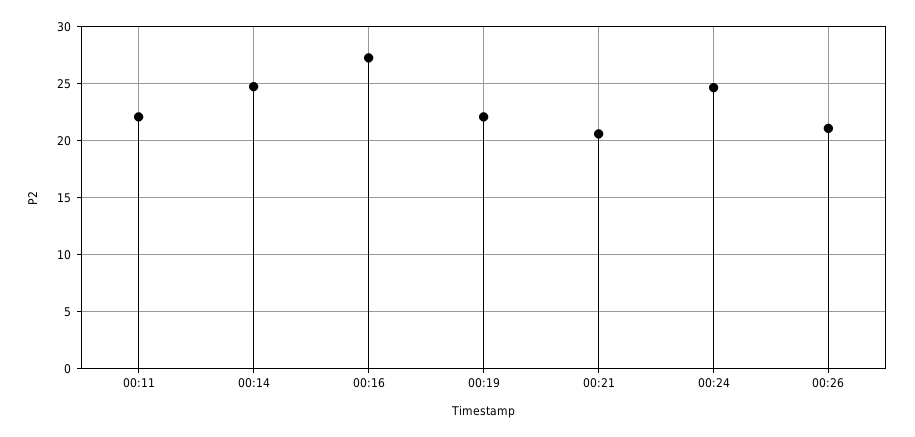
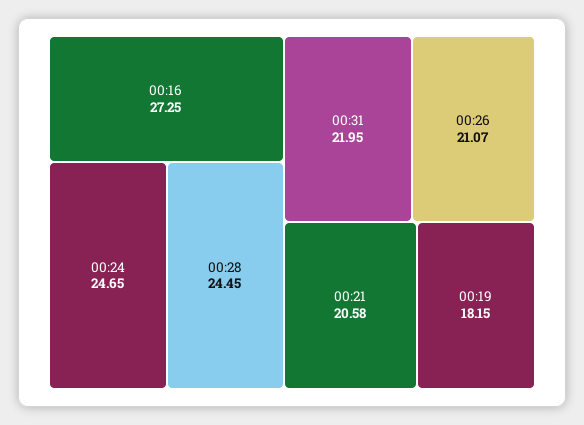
00:11: 22 -> none
00:14: 25 -> none
00:19: 22 -> 18.15
00:28: none -> 24.45
00:31: none -> 21.95

